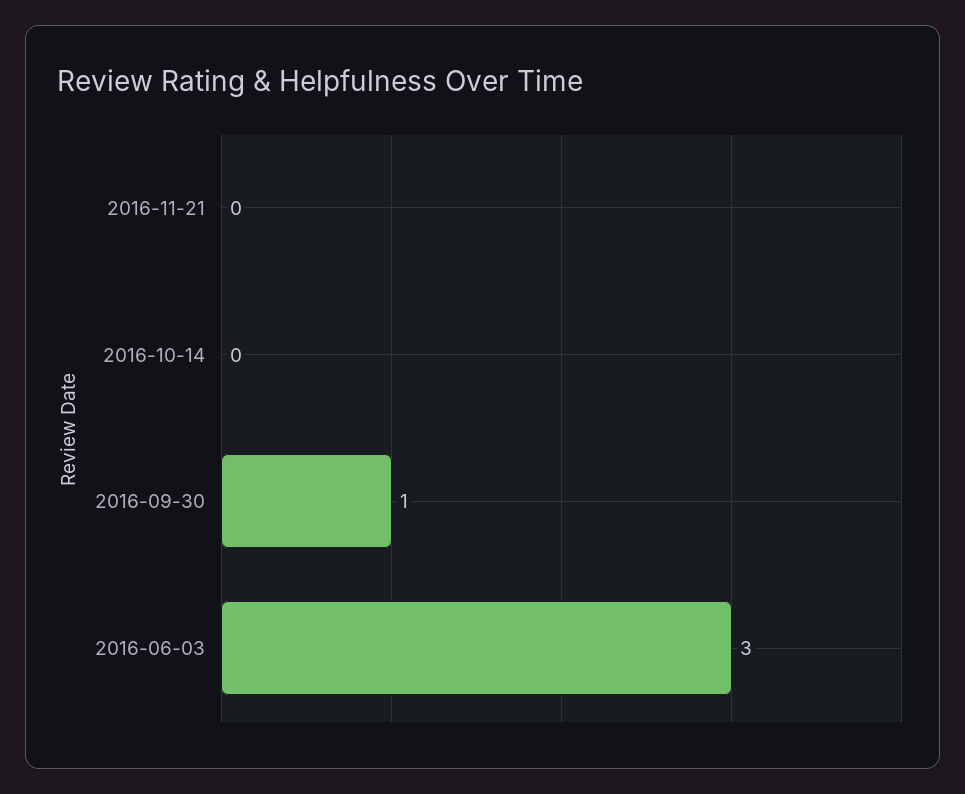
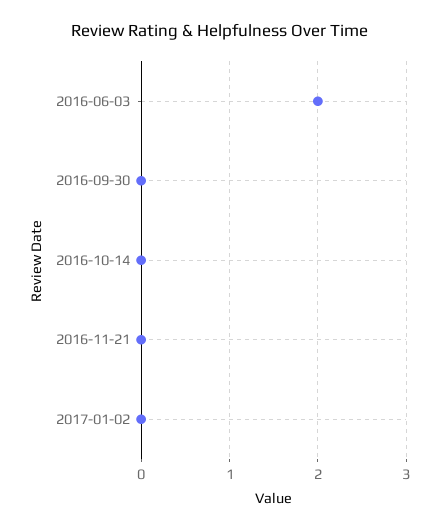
2016-09-30: 1 -> 0
2016-06-03: 3 -> 2
2017-01-02: none -> 0

